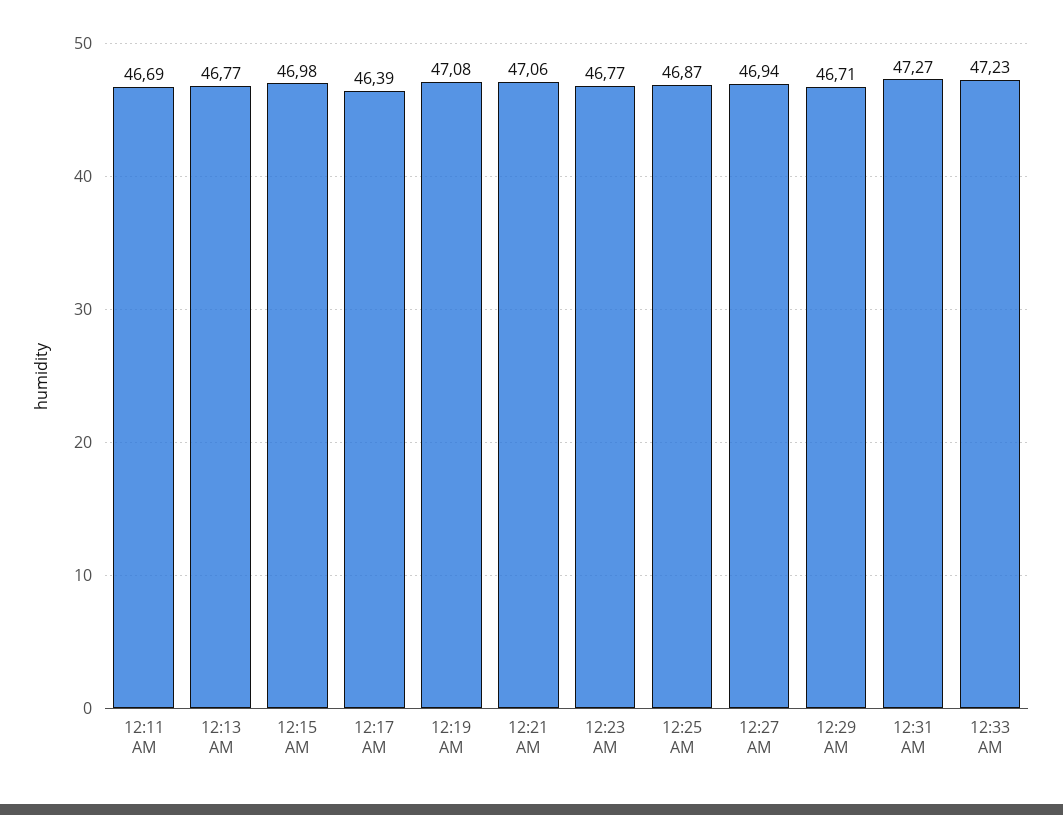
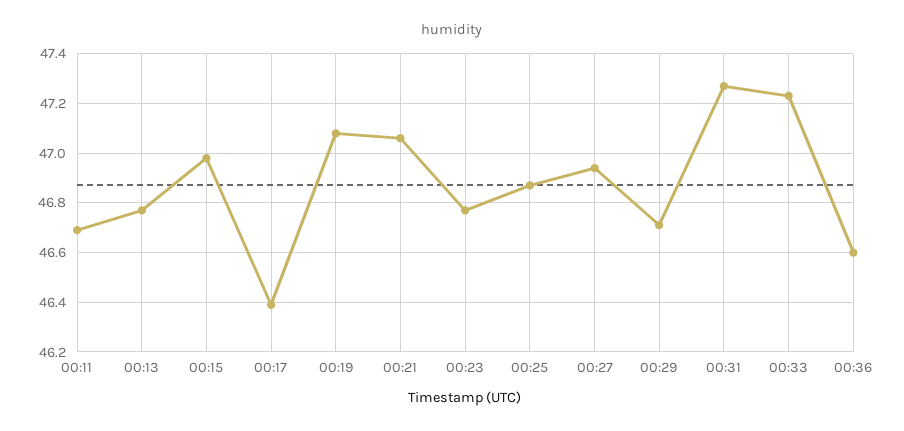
00:36: none -> 46.6

